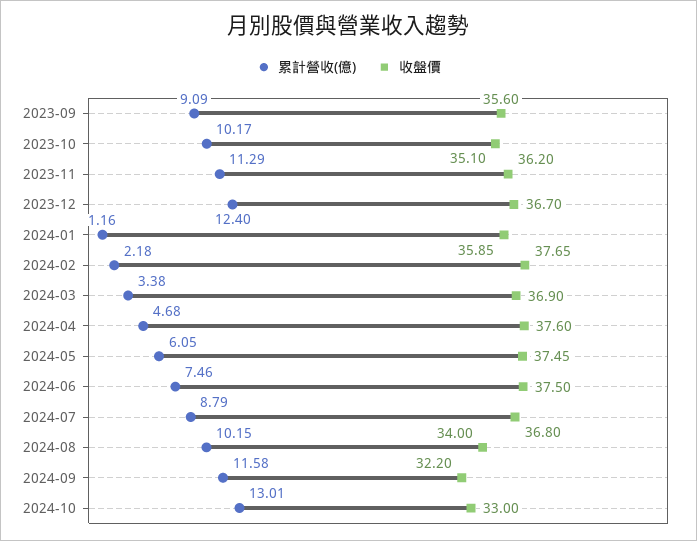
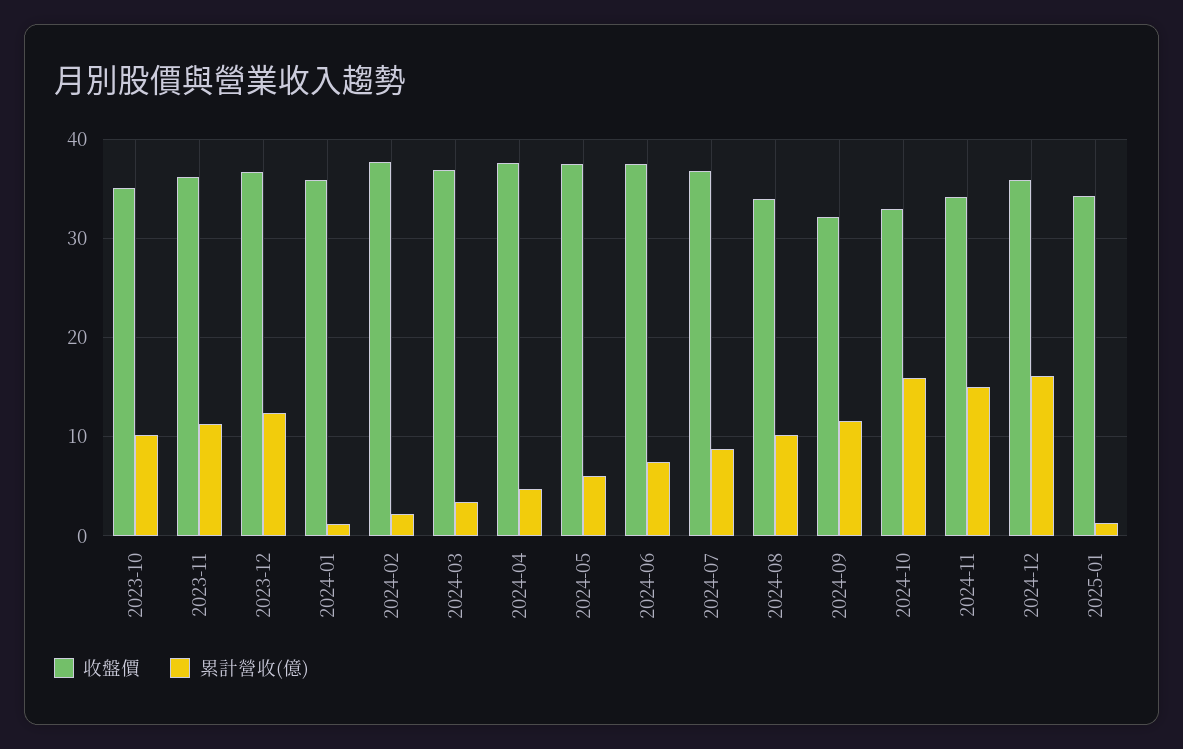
累計營收(億), 2023-09: 9.09 -> none
收盤價, 2023-09: 35.6 -> none
累計營收(億), 2024-10: 13.01 -> 16
收盤價, 2024-11: none -> 34
累計營收(億), 2024-11: none -> 15
收盤價, 2024-12: none -> 36
累計營收(億), 2024-12: none -> 16
收盤價, 2025-01: none -> 34
累計營收(億), 2025-01: none -> 1

